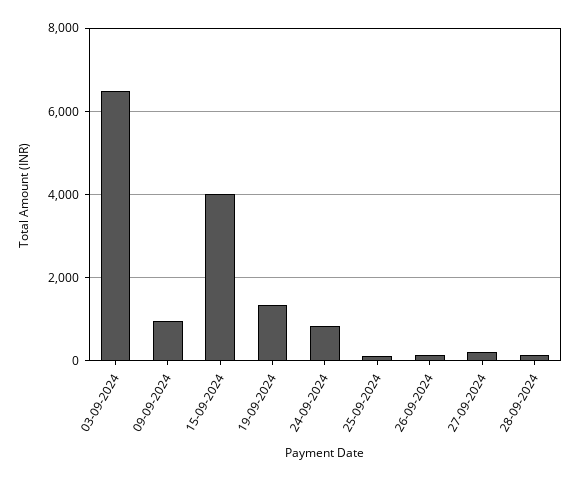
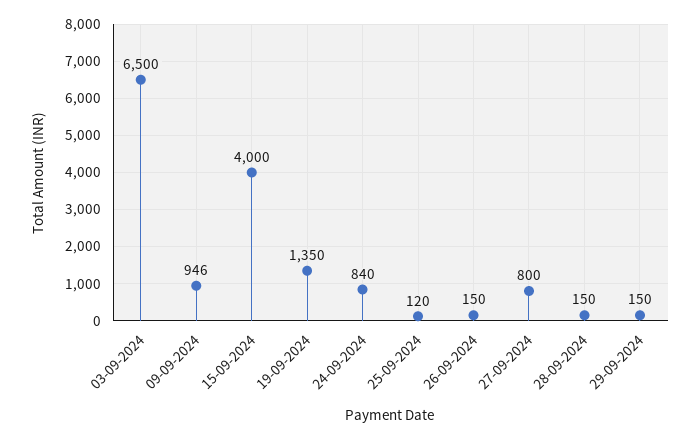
27-09-2024: 200 -> 800
29-09-2024: none -> 150

